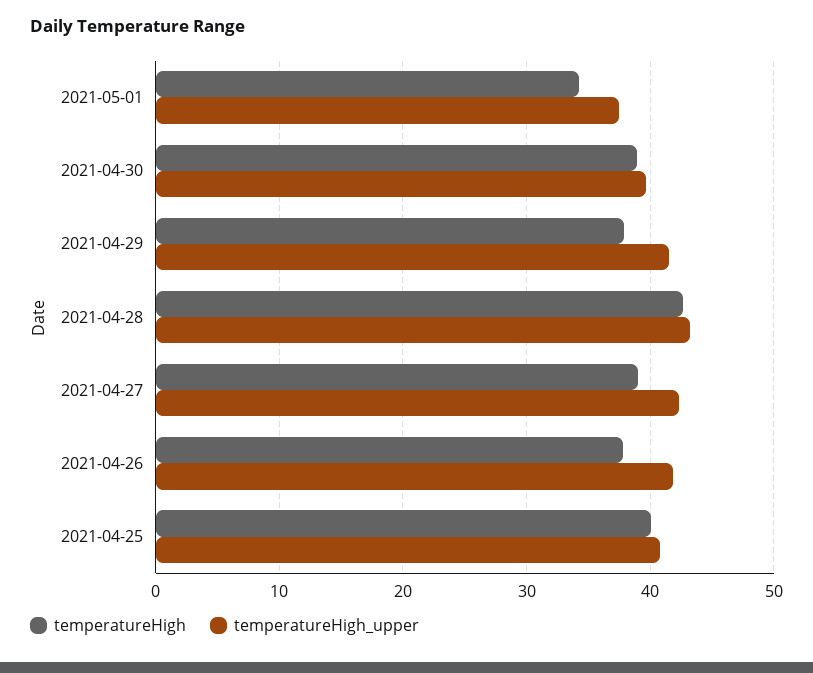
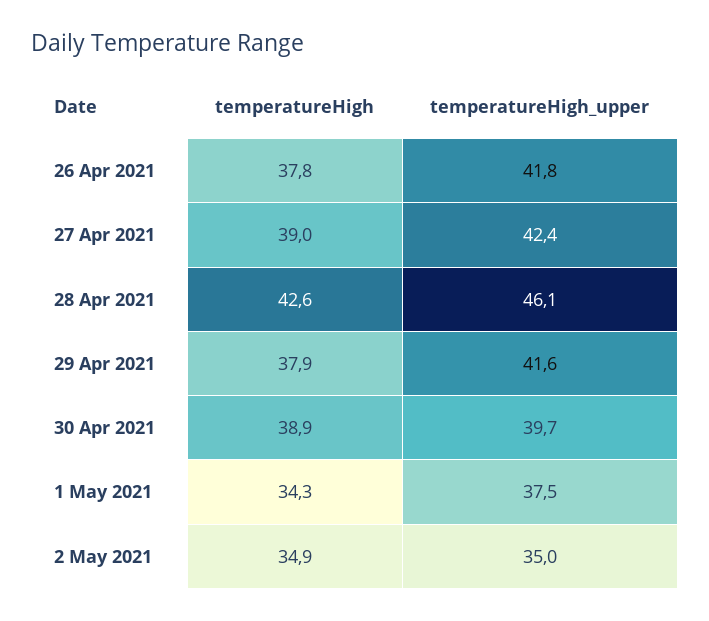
temperatureHigh_upper, 2021-04-28: 43 -> 46.1
temperatureHigh, 2021-04-25: 40 -> none
temperatureHigh_upper, 2021-04-25: 41 -> none
temperatureHigh, 2 May 2021: none -> 34.9
temperatureHigh_upper, 2 May 2021: none -> 35

